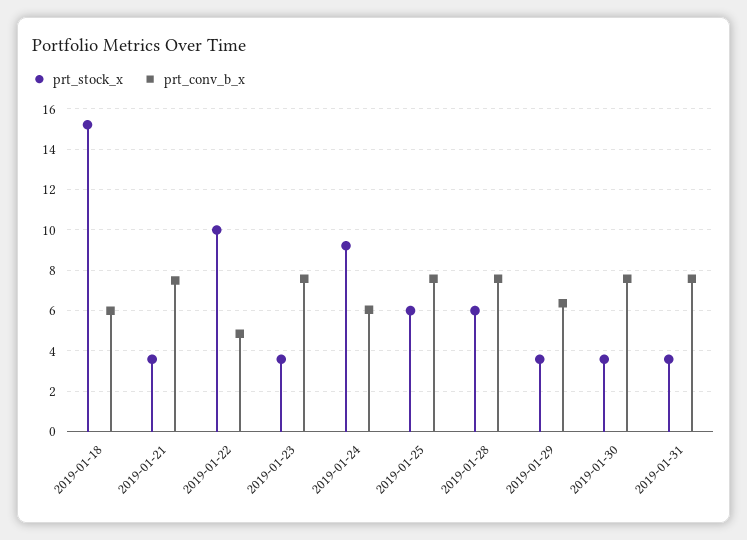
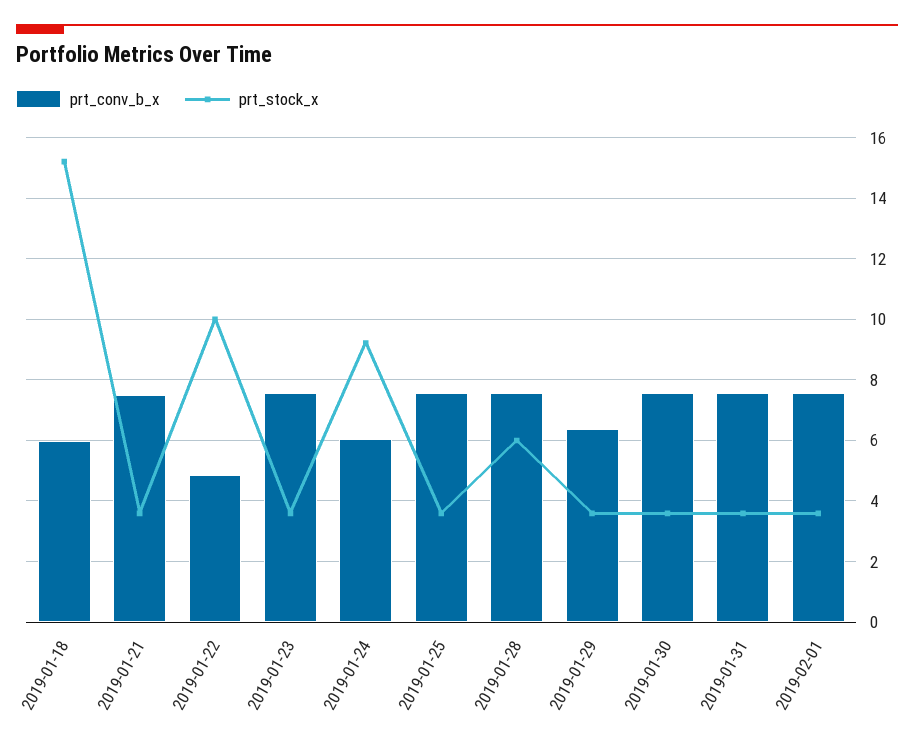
prt_stock_x, 2019-01-25: 6 -> 3.6
prt_conv_b_x, 2019-02-01: none -> 7.6
prt_stock_x, 2019-02-01: none -> 3.6

